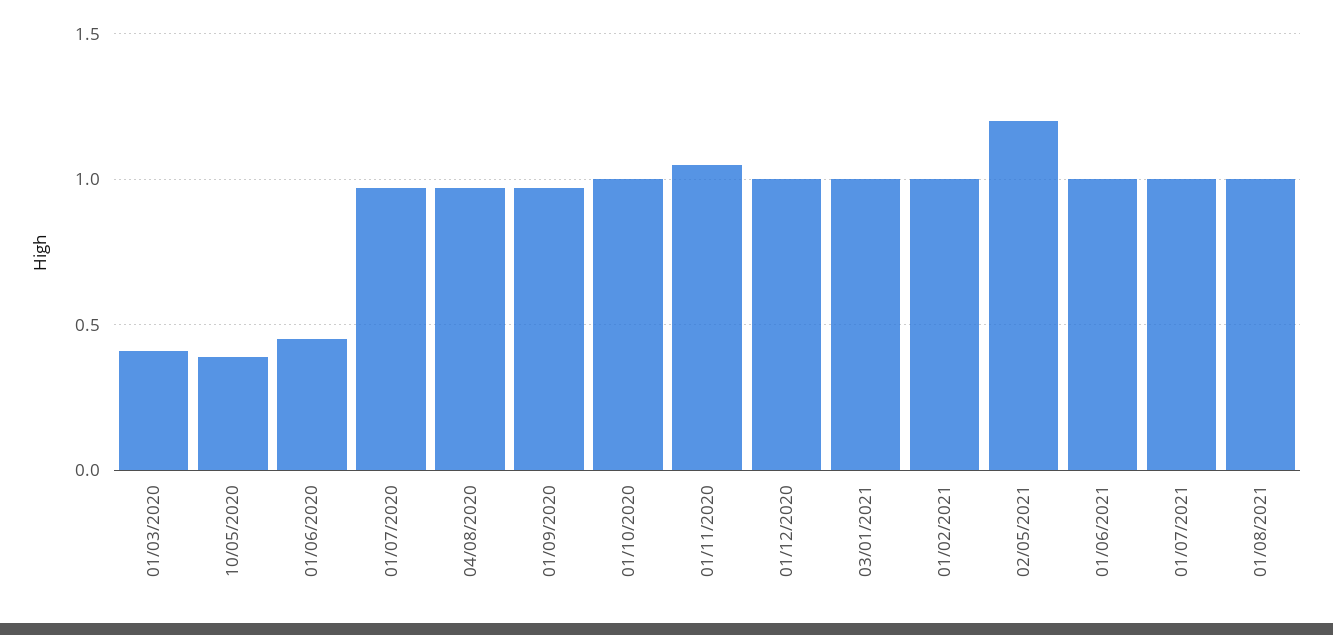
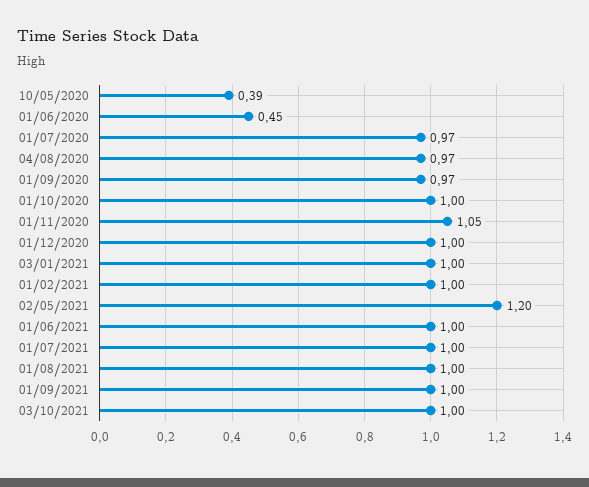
01/03/2020: 0.4 -> none
01/09/2021: none -> 1
03/10/2021: none -> 1

